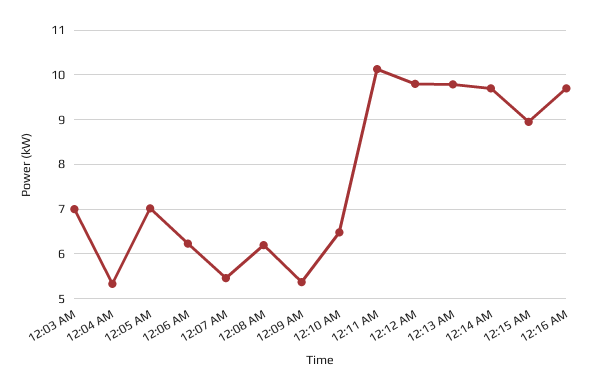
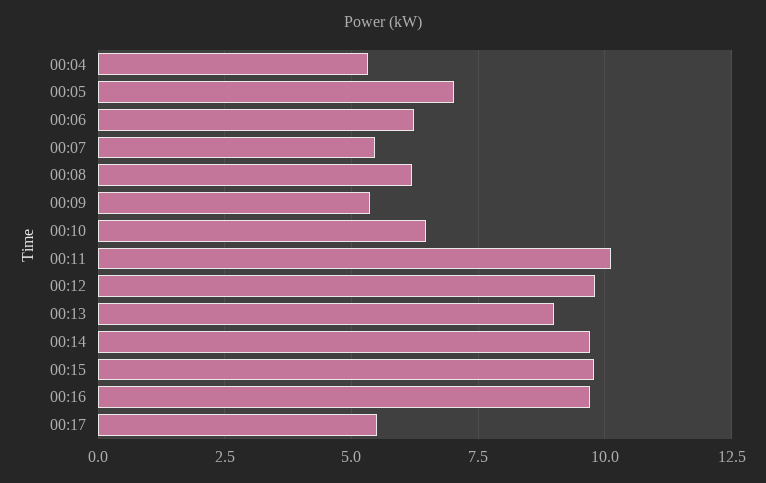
12:03 AM: 7 -> none
12:13 AM: 9.8 -> 9
12:15 AM: 9 -> 9.75
00:17: none -> 5.5

